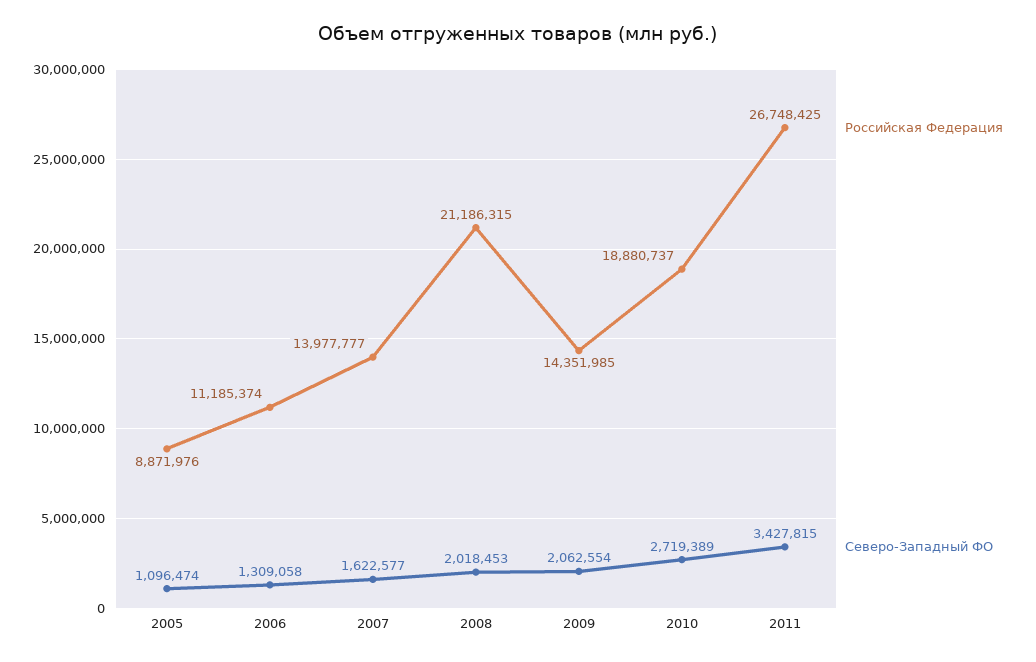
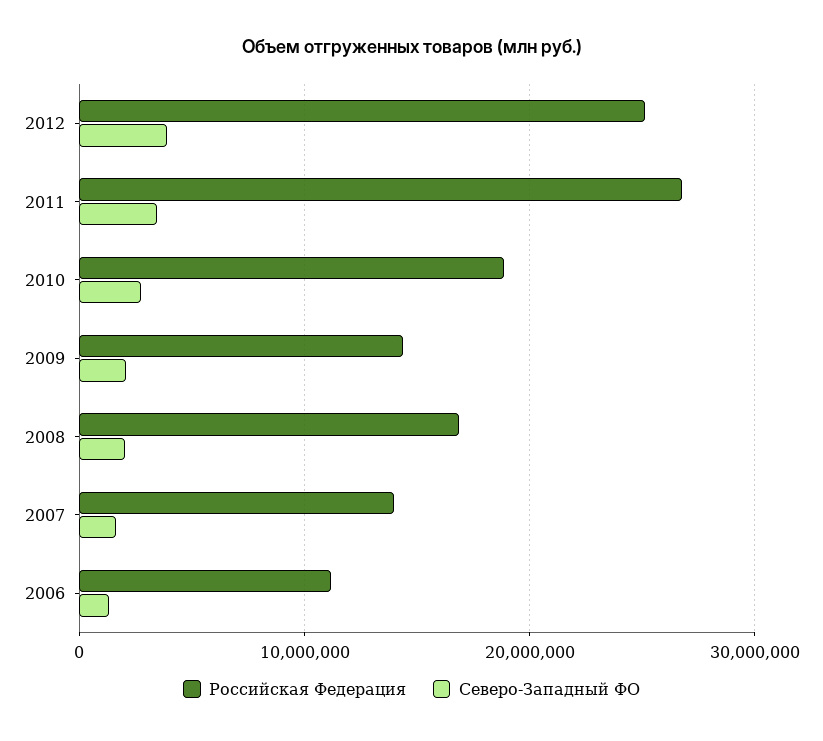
Российская Федерация, 2005: 8871976 -> none
Северо-Западный ФО, 2005: 1096474 -> none
Российская Федерация, 2008: 21186315 -> 17000000
Российская Федерация, 2012: none -> 25000000
Северо-Западный ФО, 2012: none -> 4000000

